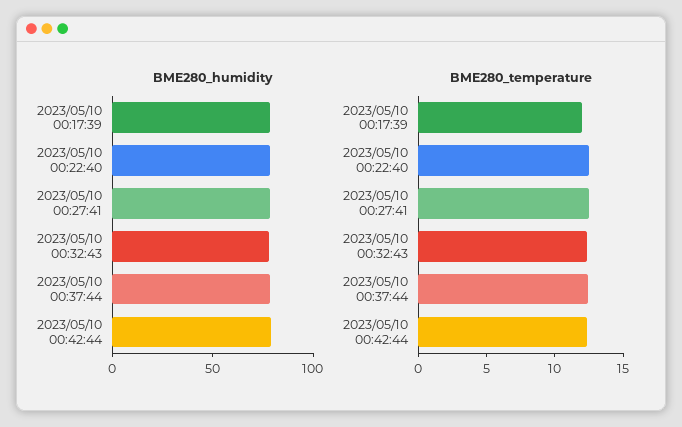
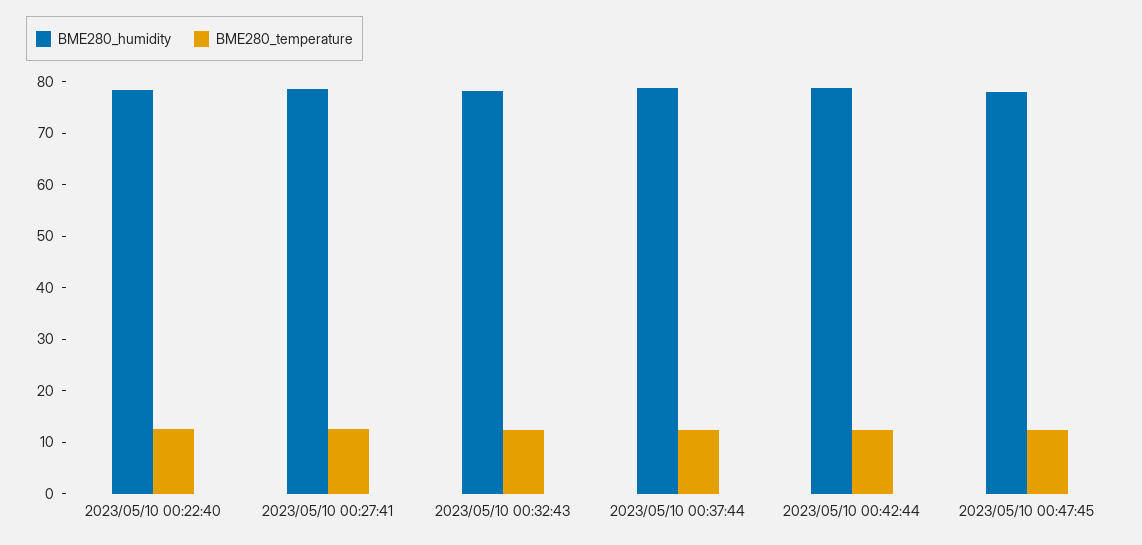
BME280_humidity, 2023/05/10 00:17:39: 80 -> none
BME280_temperature, 2023/05/10 00:17:39: 12 -> none
BME280_humidity, 2023/05/10 00:47:45: none -> 78
BME280_temperature, 2023/05/10 00:47:45: none -> 12

